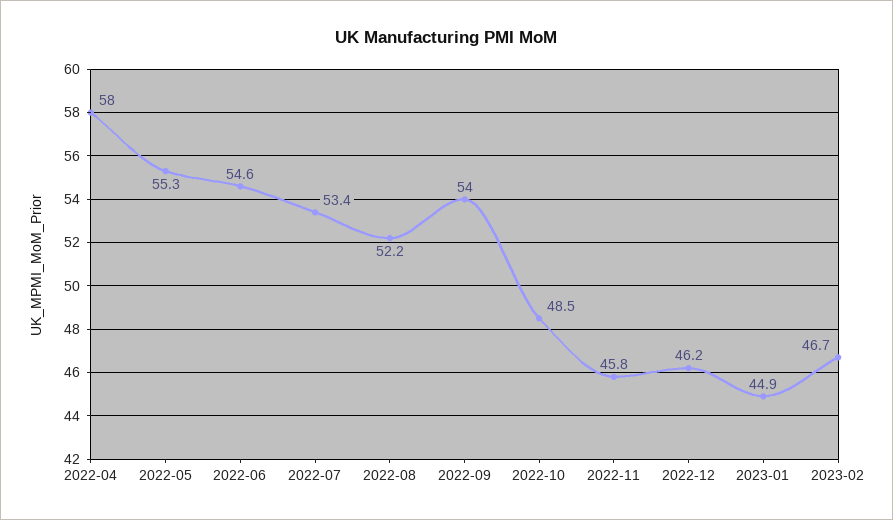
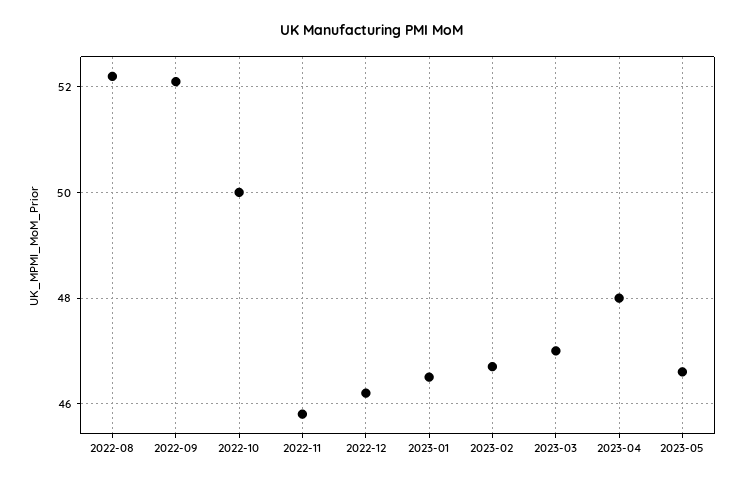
2022-04: 58 -> none
2022-05: 55.3 -> none
2022-06: 54.6 -> none
2022-07: 53.4 -> none
2022-09: 54 -> 52
2022-10: 48.5 -> 50
2023-01: 44.9 -> 46.5
2023-03: none -> 47
2023-04: none -> 48
2023-05: none -> 46.5

